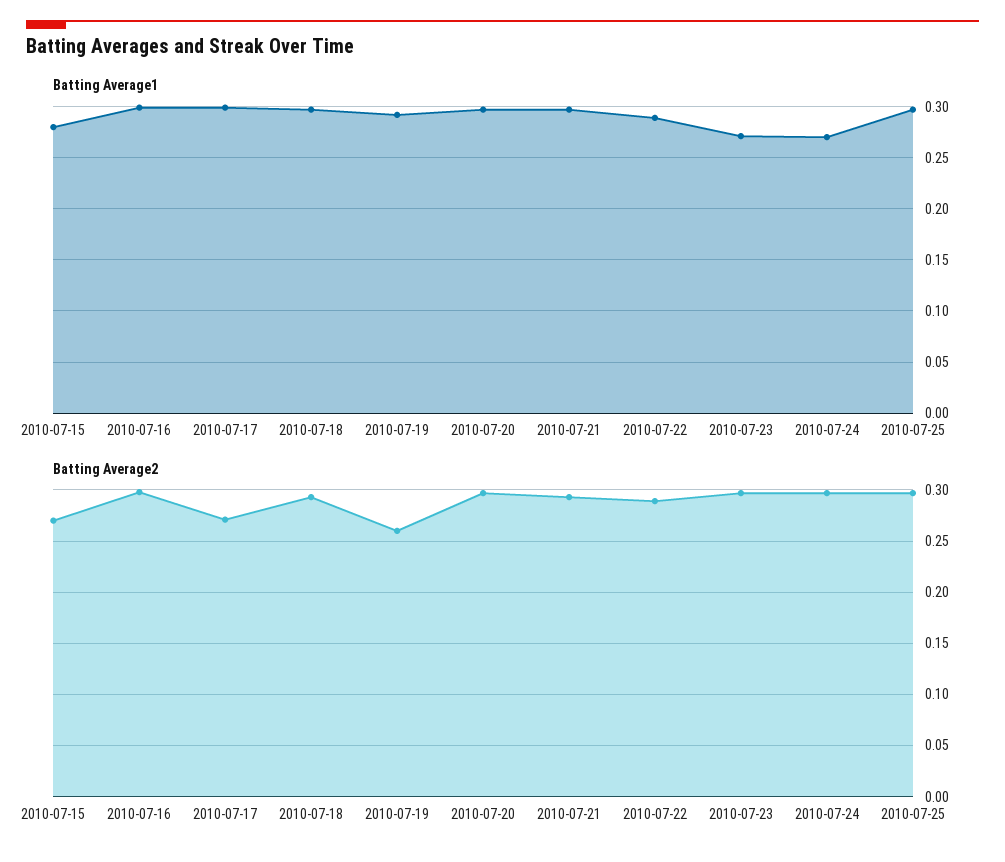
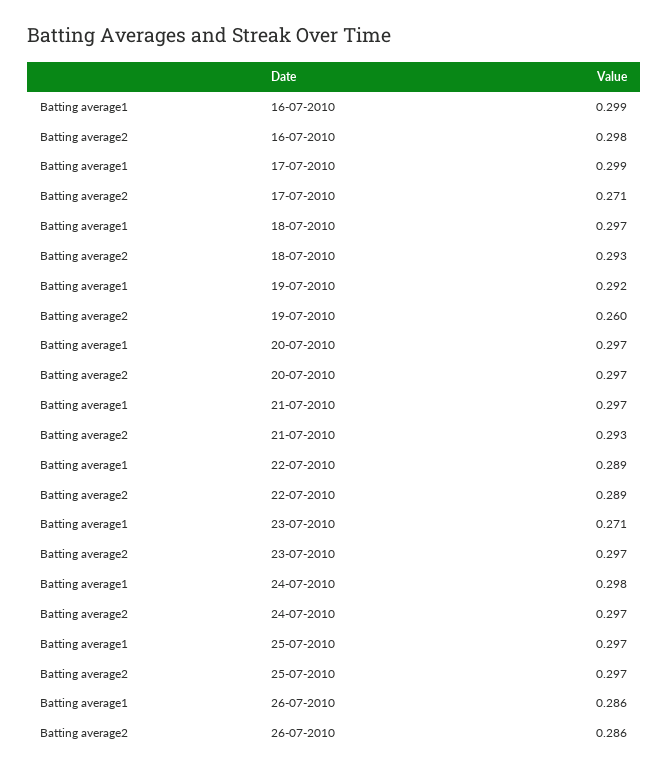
Batting Average1, 2010-07-15: 0.28 -> none
Batting Average1, 2010-07-24: 0.27 -> 0.298
Batting Average2, 2010-07-15: 0.27 -> none
Batting Average1, 26-07-2010: none -> 0.286
Batting Average2, 26-07-2010: none -> 0.286

